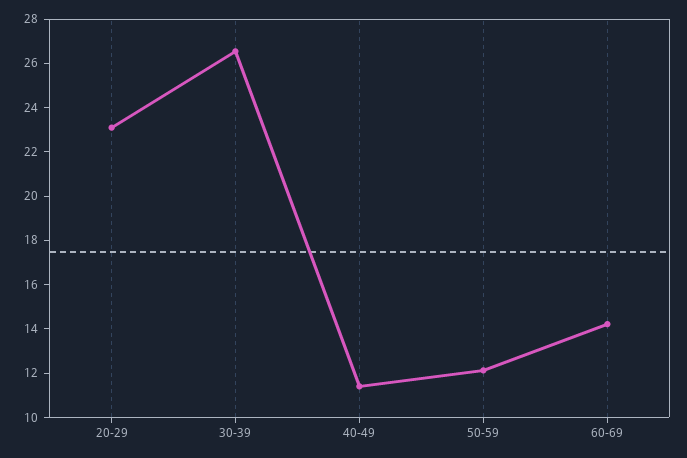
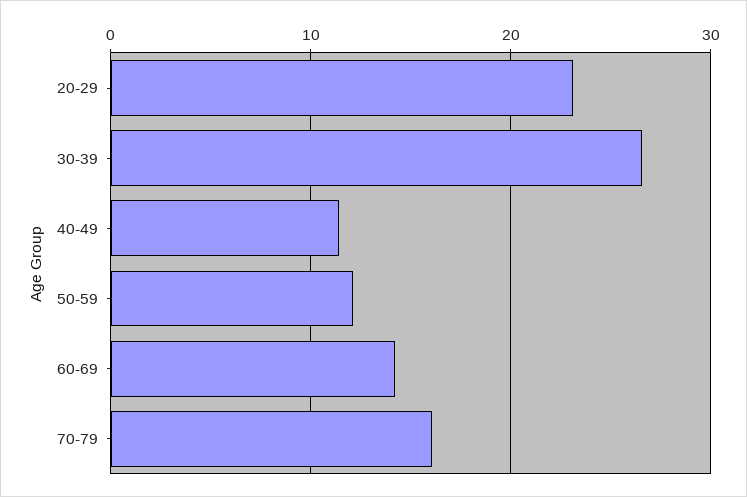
70-79: none -> 16

